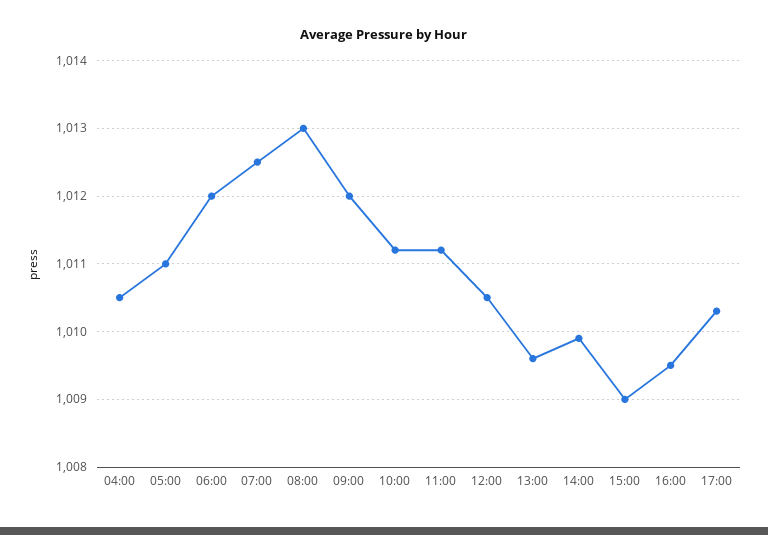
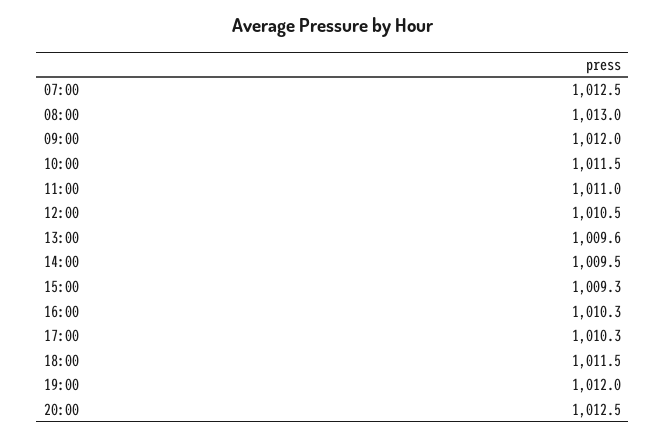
04:00: 1010.5 -> none
05:00: 1011 -> none
06:00: 1012 -> none
10:00: 1011.2 -> 1011.5
11:00: 1011.2 -> 1011
14:00: 1009.9 -> 1009.5
15:00: 1009 -> 1009.3
16:00: 1009.5 -> 1010.3
18:00: none -> 1011.5
19:00: none -> 1012
20:00: none -> 1012.5

